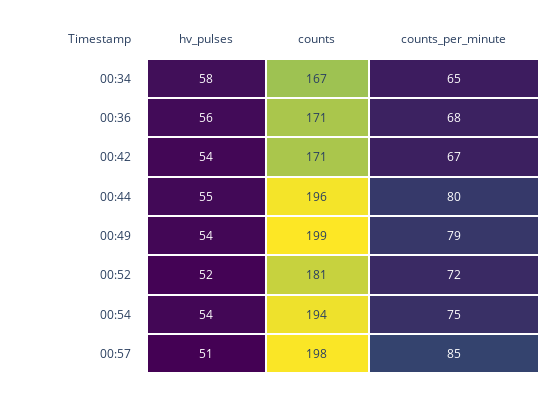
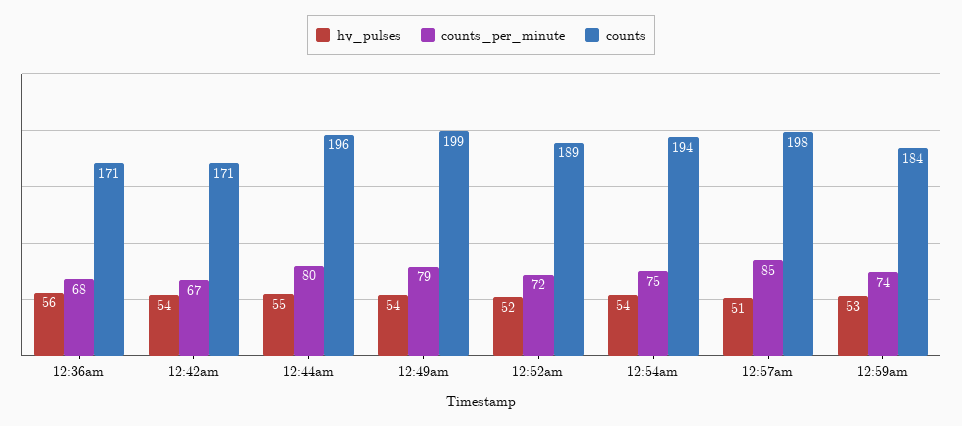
hv_pulses, 00:34: 58 -> none
counts, 00:34: 167 -> none
counts_per_minute, 00:34: 65 -> none
counts, 00:52: 181 -> 189
hv_pulses, 12:59am: none -> 53
counts_per_minute, 12:59am: none -> 74
counts, 12:59am: none -> 184

